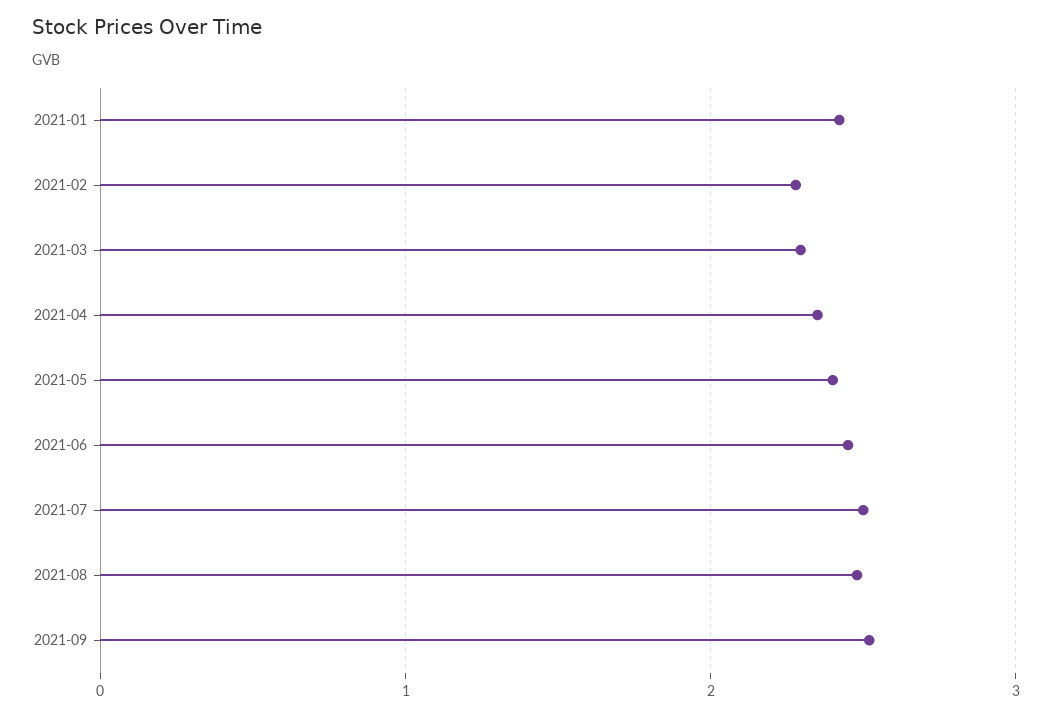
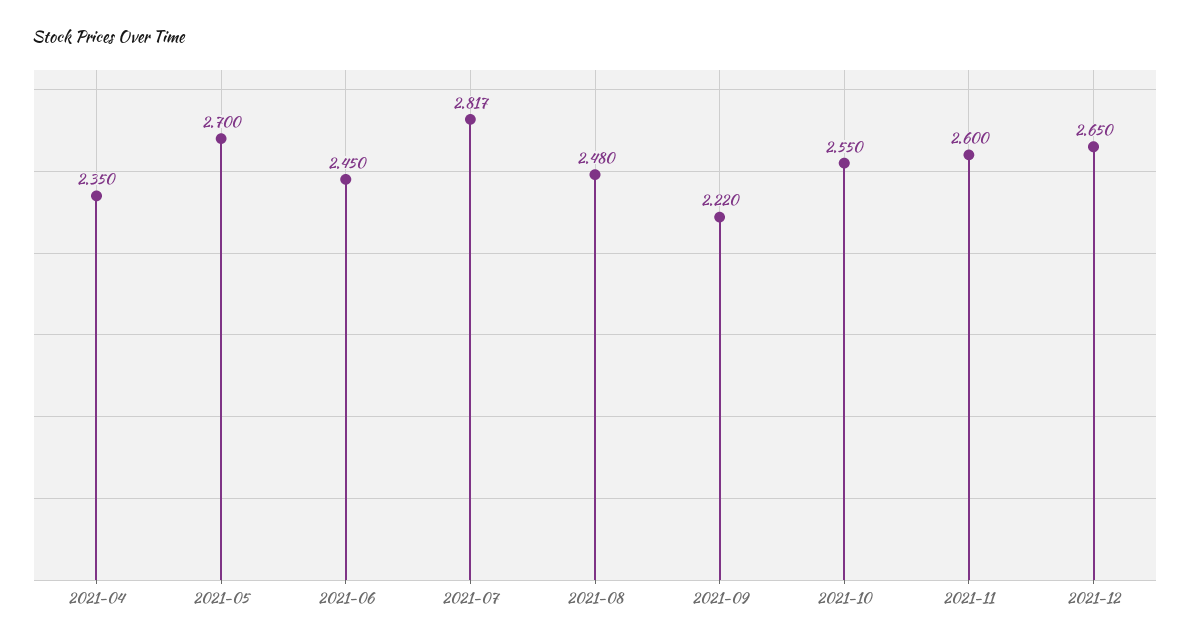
2021-01: 2.4 -> none
2021-02: 2.3 -> none
2021-03: 2.3 -> none
2021-05: 2.4 -> 2.7
2021-07: 2.5 -> 2.817
2021-09: 2.5 -> 2.22
2021-10: none -> 2.55
2021-11: none -> 2.6
2021-12: none -> 2.65

